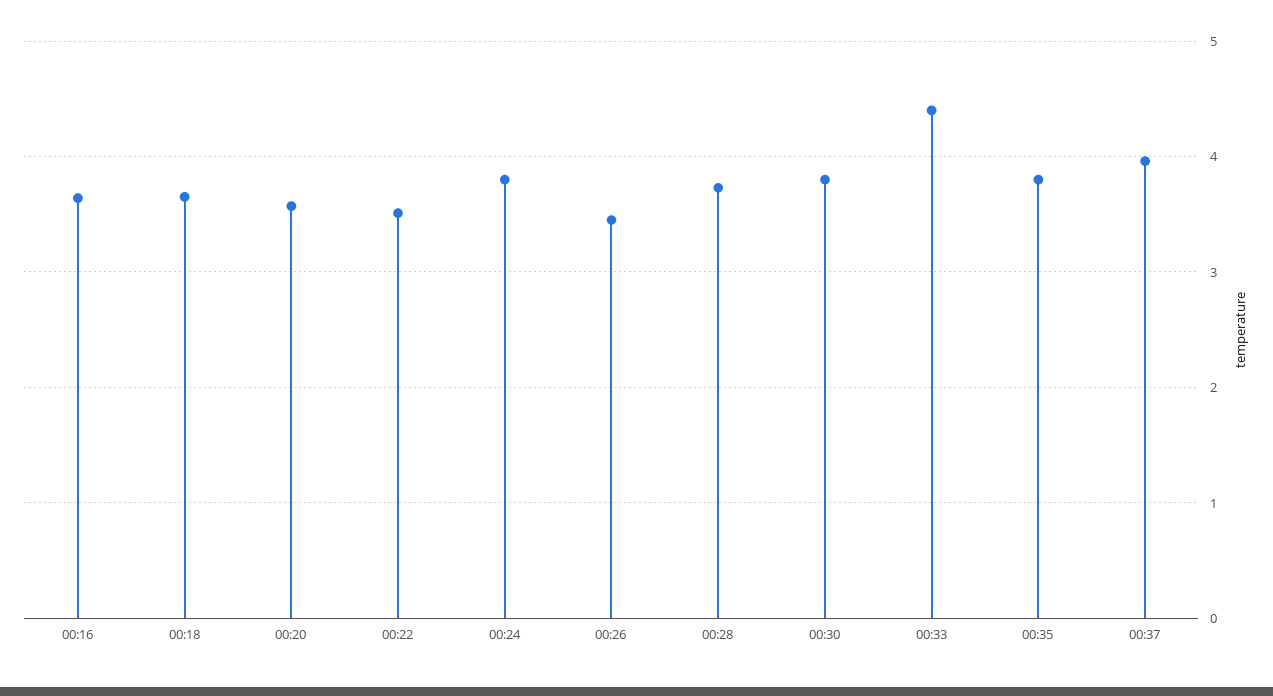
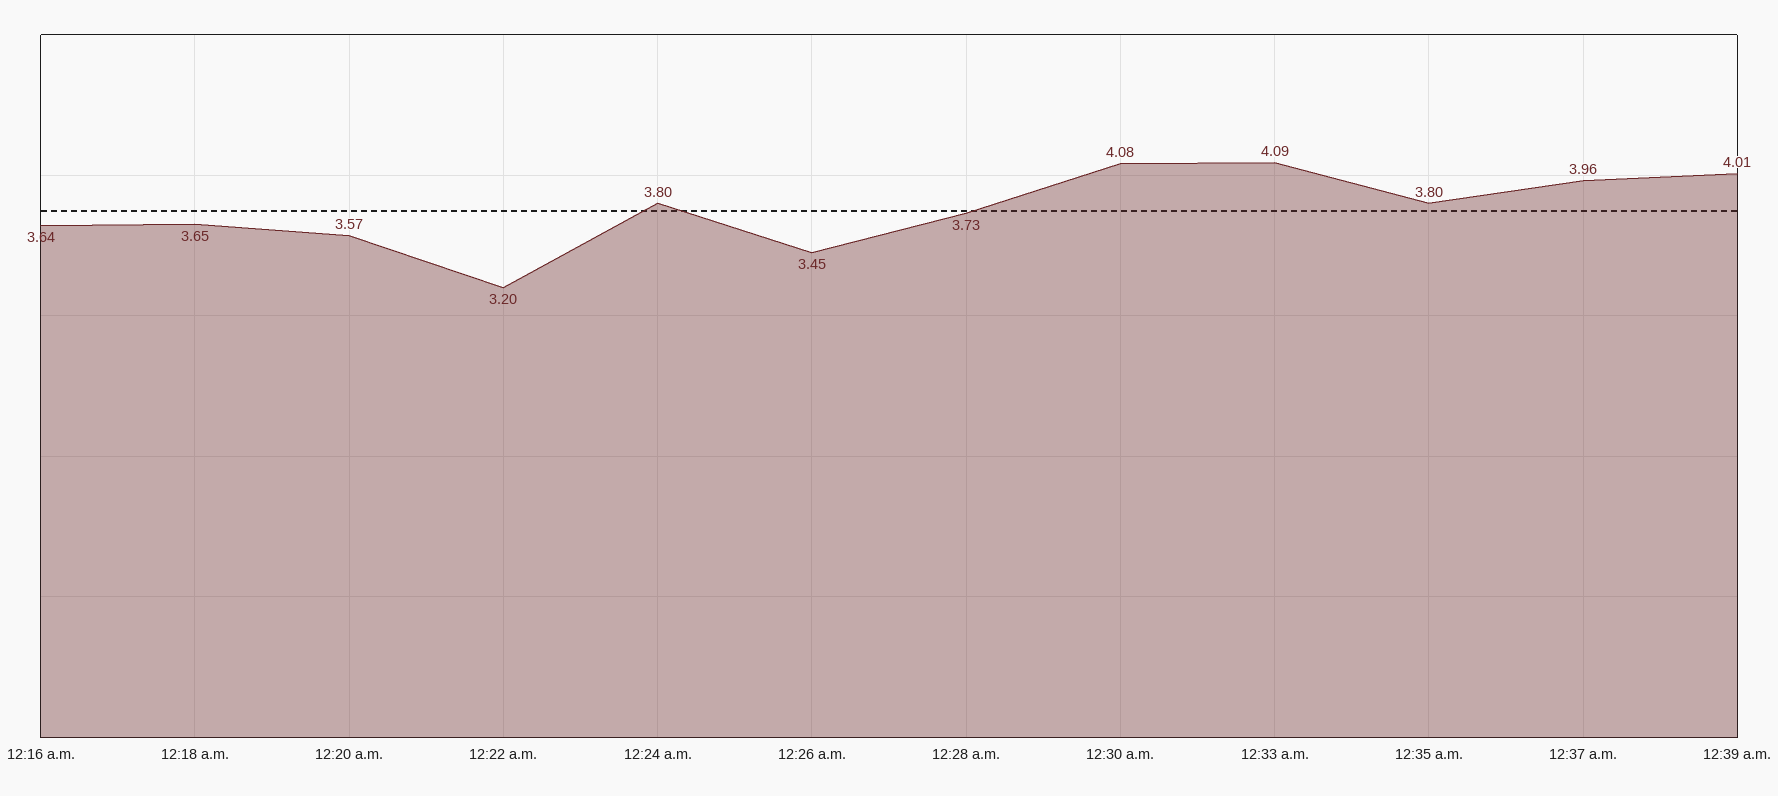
00:22: 3.5 -> 3.2
00:30: 3.8 -> 4.08
00:33: 4.4 -> 4.09
12:39 a.m.: none -> 4.01

